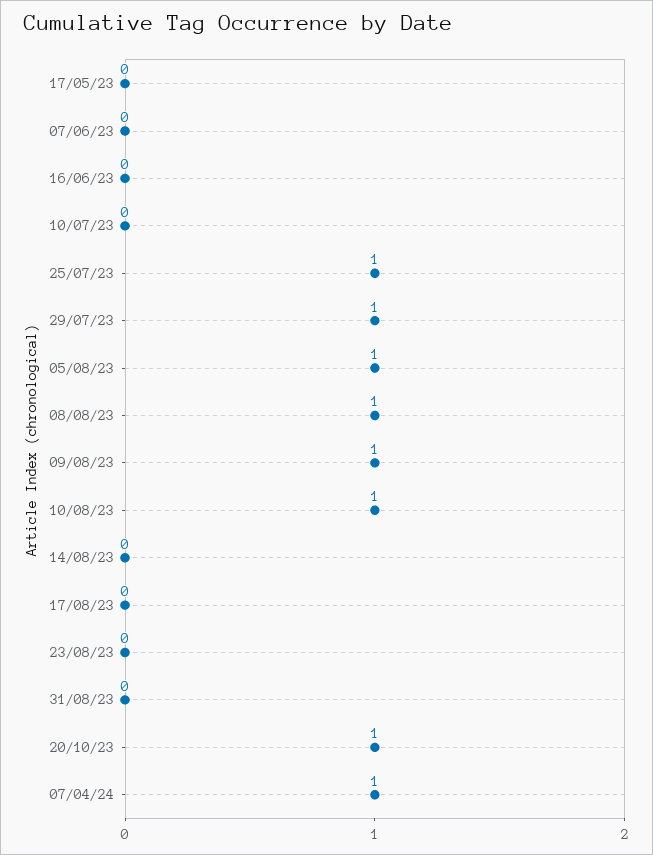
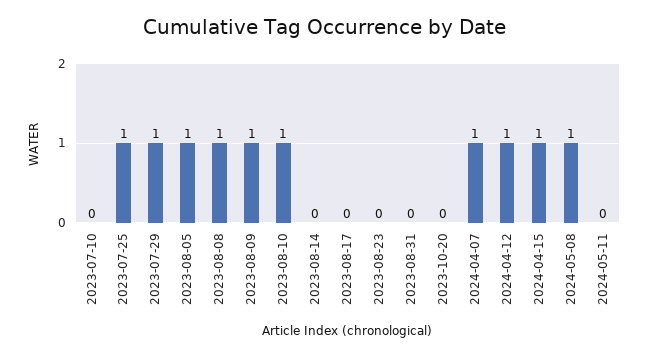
17/05/23: 0 -> none
07/06/23: 0 -> none
16/06/23: 0 -> none
20/10/23: 1 -> 0
2024-04-12: none -> 1
2024-04-15: none -> 1
2024-05-08: none -> 1
2024-05-11: none -> 0

